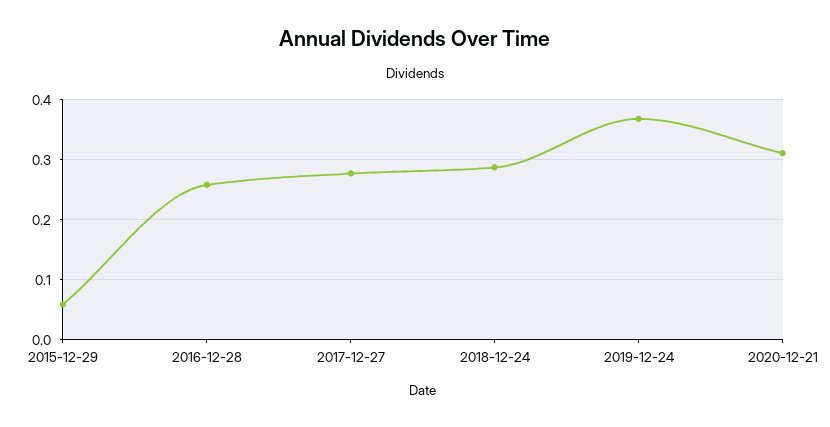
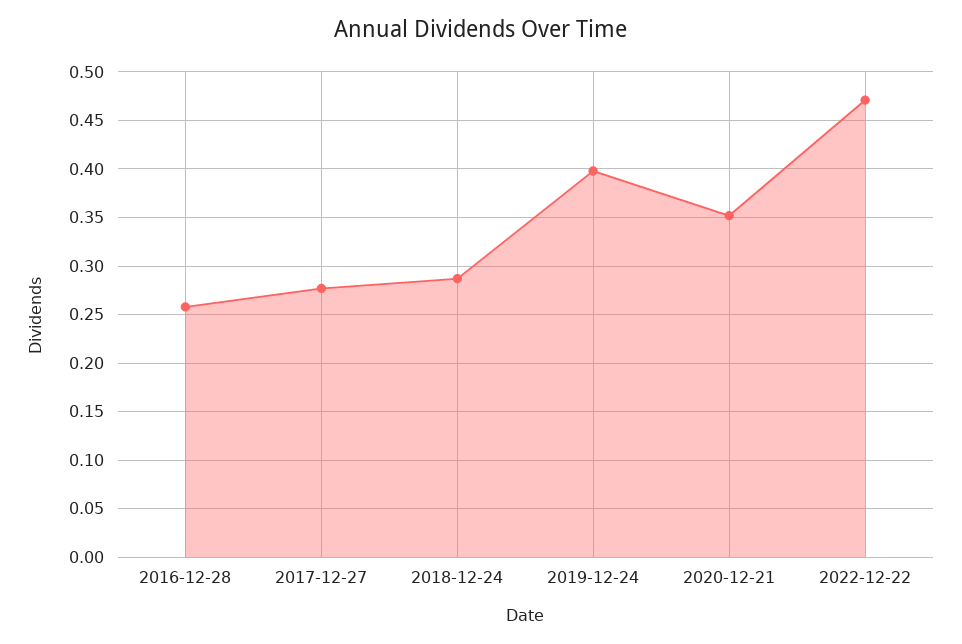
2015-12-29: 0.06 -> none
2019-12-24: 0.37 -> 0.4
2020-12-21: 0.31 -> 0.35
2022-12-22: none -> 0.47

